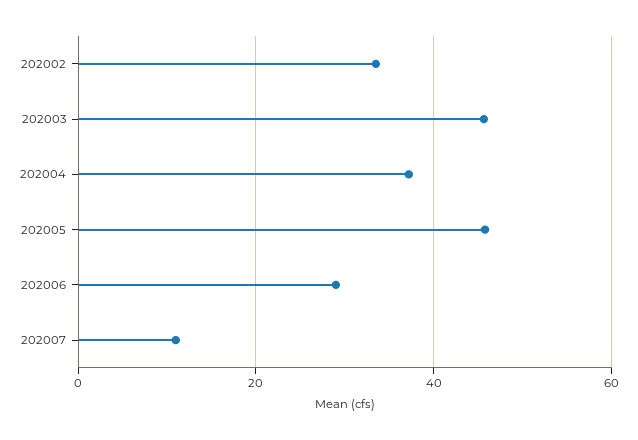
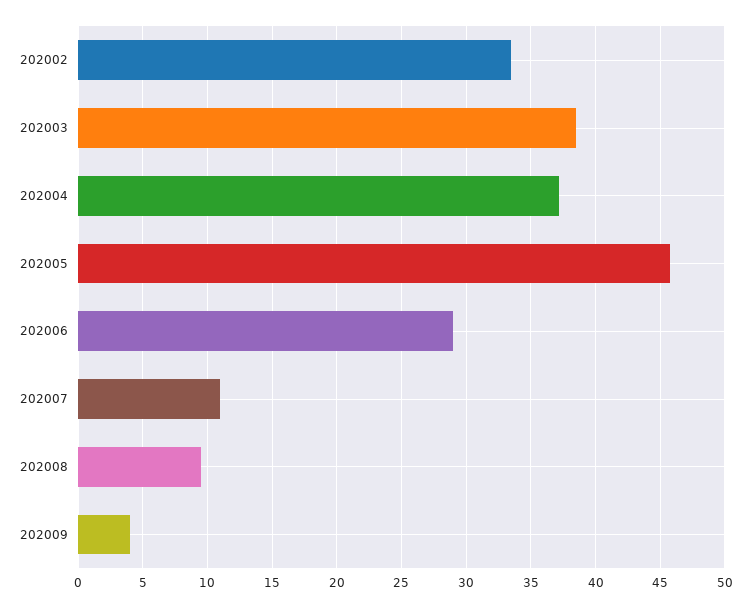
202003: 46 -> 38.5
202008: none -> 9.5
202009: none -> 4

